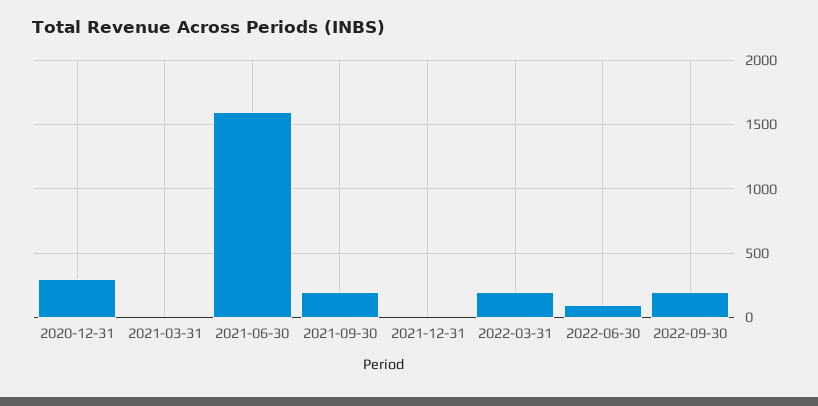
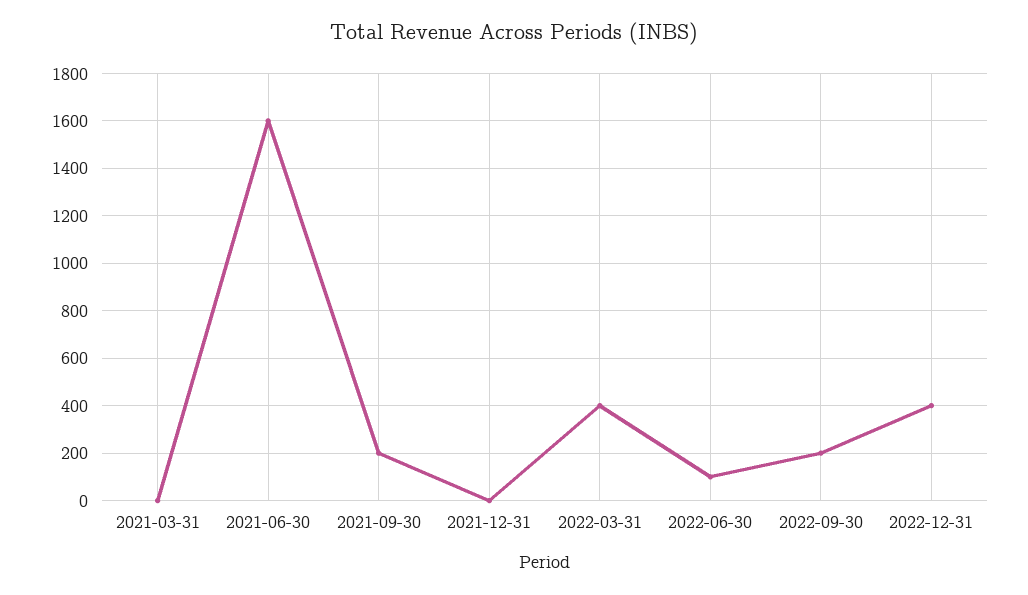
2020-12-31: 300 -> none
2022-03-31: 200 -> 400
2022-12-31: none -> 400

